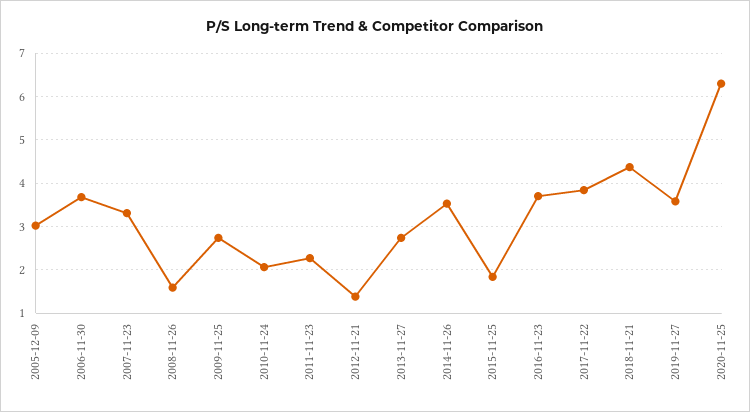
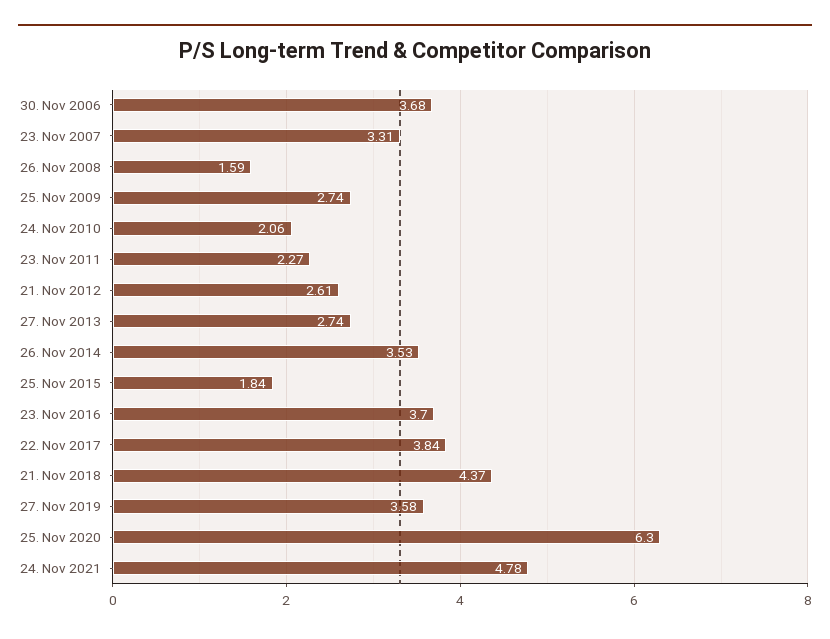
2005-12-09: 3 -> none
2012-11-21: 1.4 -> 2.61
24. Nov 2021: none -> 4.78

